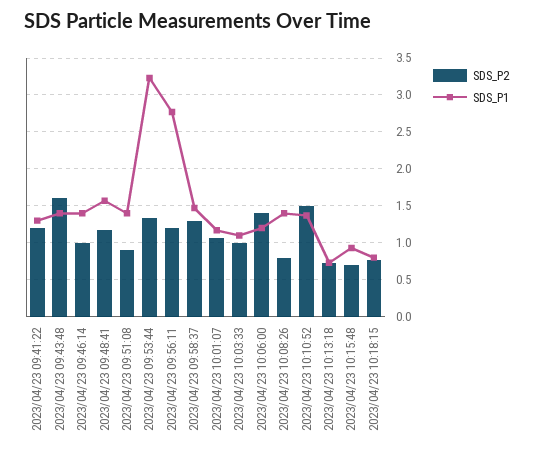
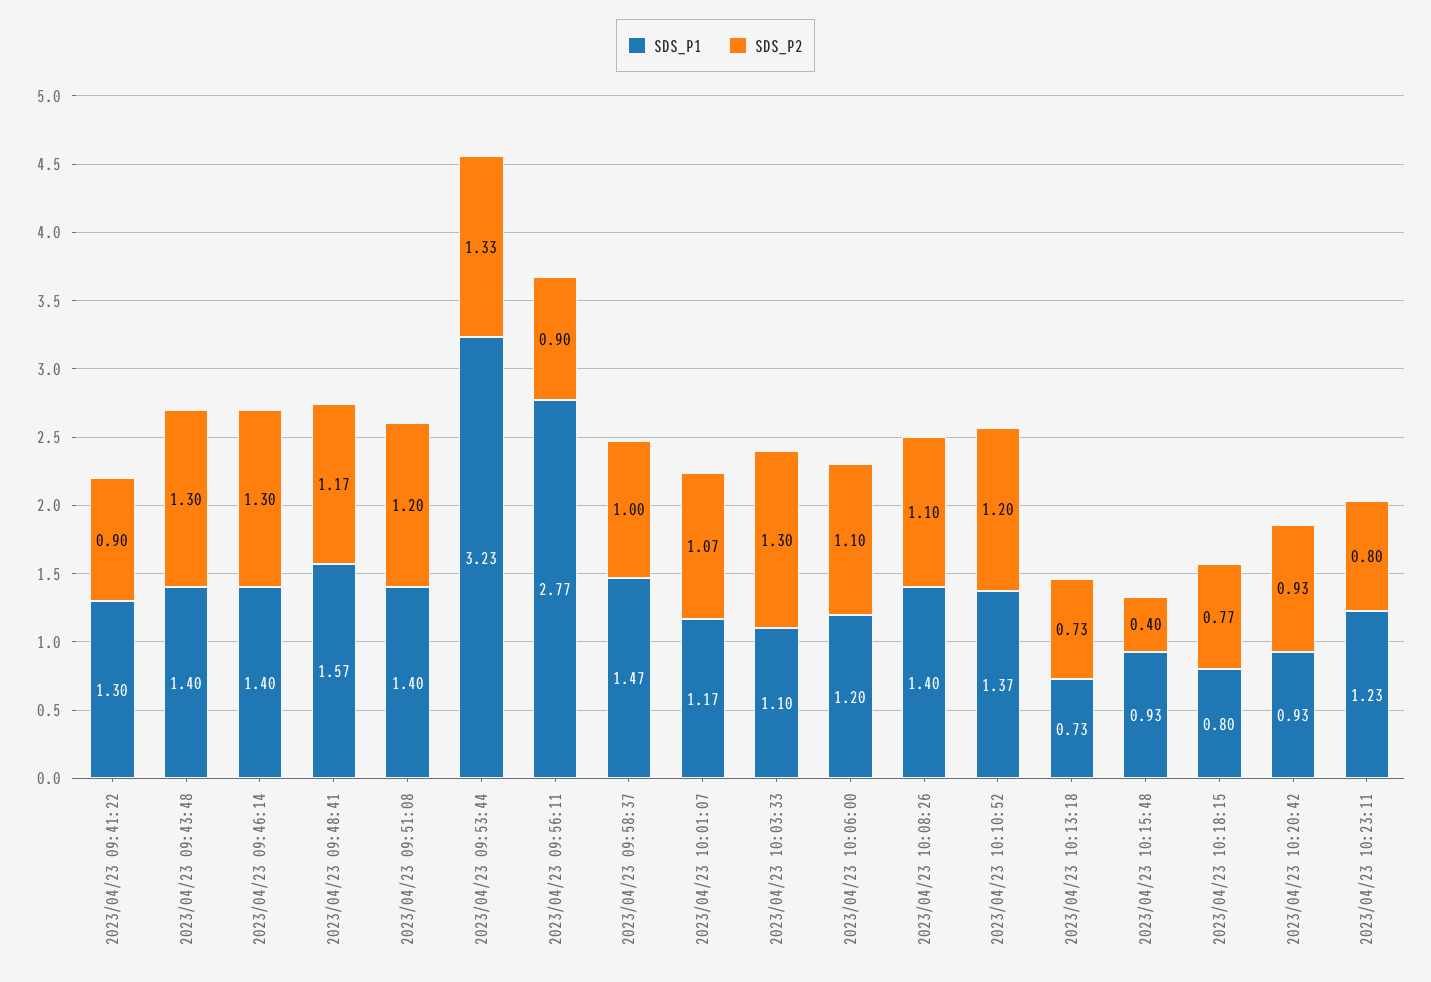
SDS_P2, 2023/04/23 09:41:22: 1.2 -> 0.9
SDS_P2, 2023/04/23 09:43:48: 1.6 -> 1.3
SDS_P2, 2023/04/23 09:46:14: 1 -> 1.3
SDS_P2, 2023/04/23 09:51:08: 0.9 -> 1.2
SDS_P2, 2023/04/23 09:56:11: 1.2 -> 0.9
SDS_P2, 2023/04/23 09:58:37: 1.3 -> 1
SDS_P2, 2023/04/23 10:03:33: 1 -> 1.3
SDS_P2, 2023/04/23 10:06:00: 1.4 -> 1.1
SDS_P2, 2023/04/23 10:08:26: 0.8 -> 1.1
SDS_P2, 2023/04/23 10:10:52: 1.5 -> 1.2
SDS_P2, 2023/04/23 10:15:48: 0.7 -> 0.4
SDS_P1, 2023/04/23 10:20:42: none -> 0.93
SDS_P2, 2023/04/23 10:20:42: none -> 0.93
SDS_P1, 2023/04/23 10:23:11: none -> 1.23
SDS_P2, 2023/04/23 10:23:11: none -> 0.8

